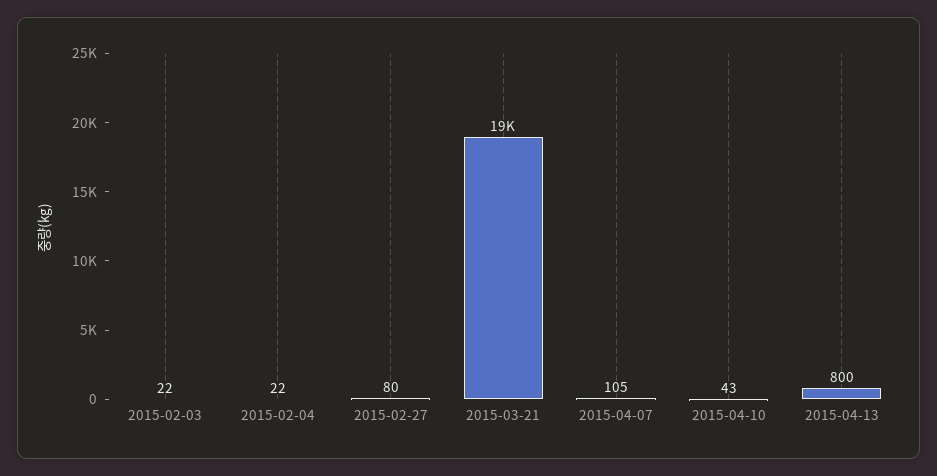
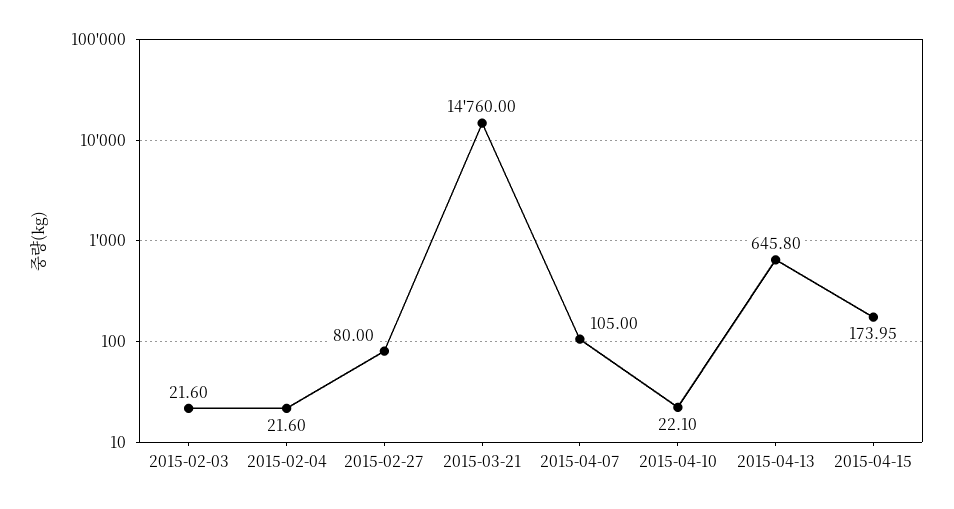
2015-03-21: 19000 -> 14760
2015-04-10: 43 -> 22.1
2015-04-13: 800 -> 645.8
2015-04-15: none -> 173.95

